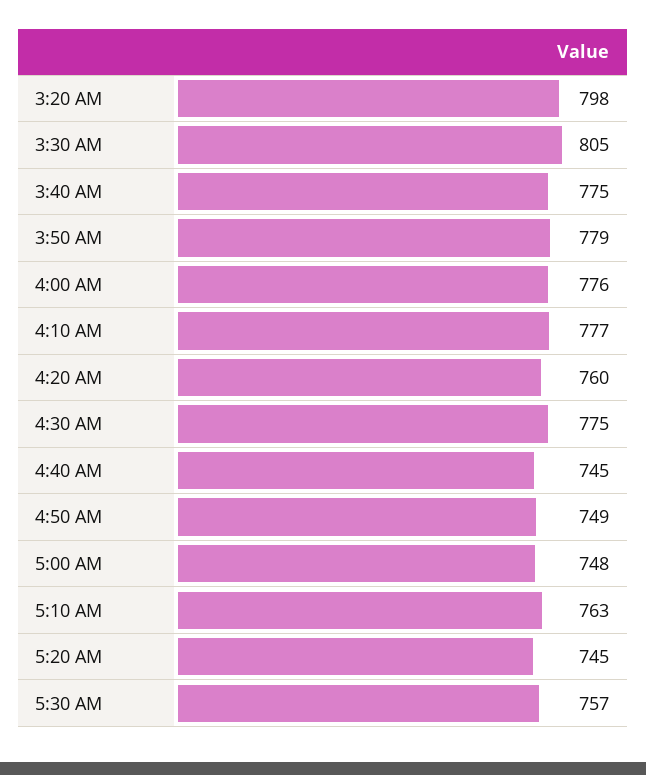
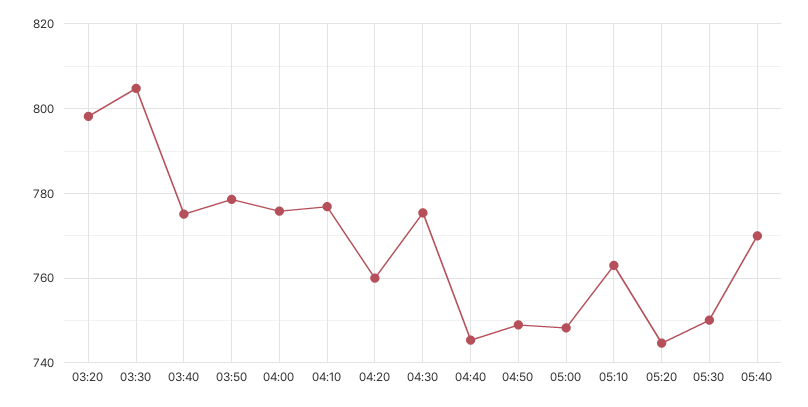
5:30 AM: 757 -> 750
05:40: none -> 770

